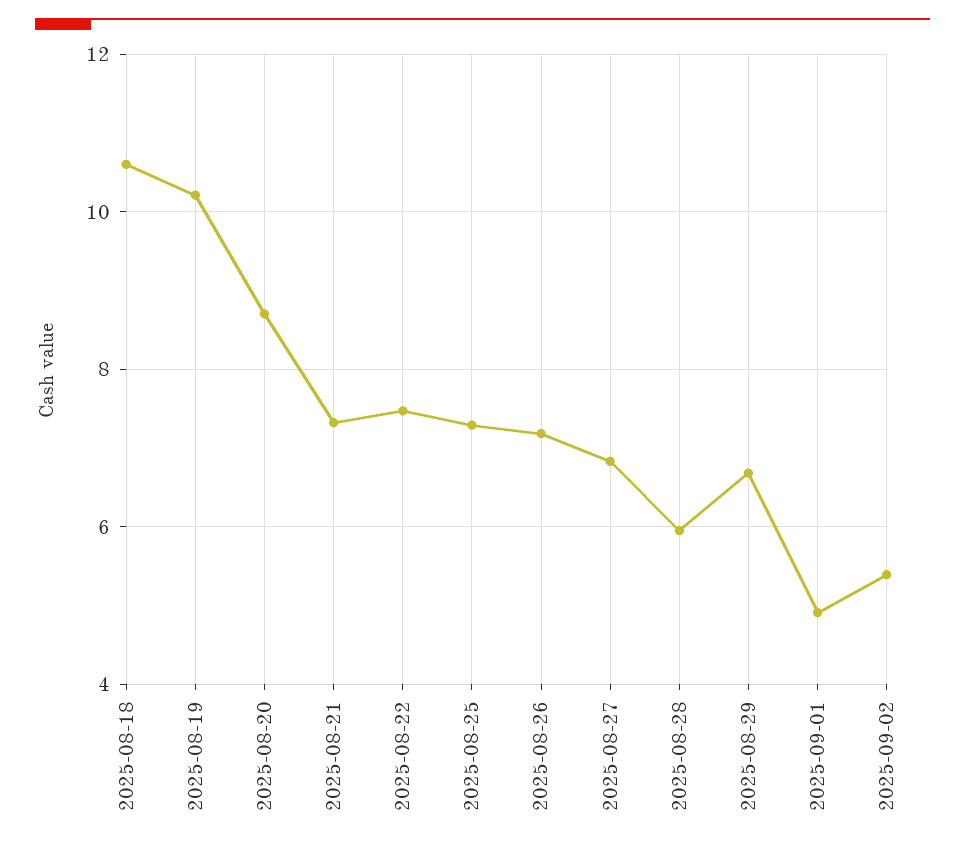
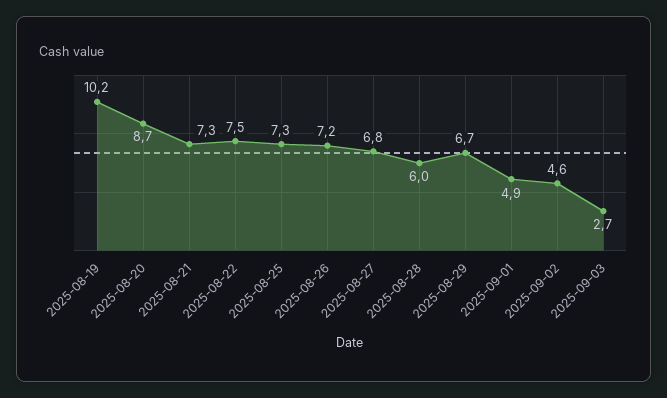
2025-08-18: 10.6 -> none
2025-09-02: 5.4 -> 4.6
2025-09-03: none -> 2.7

